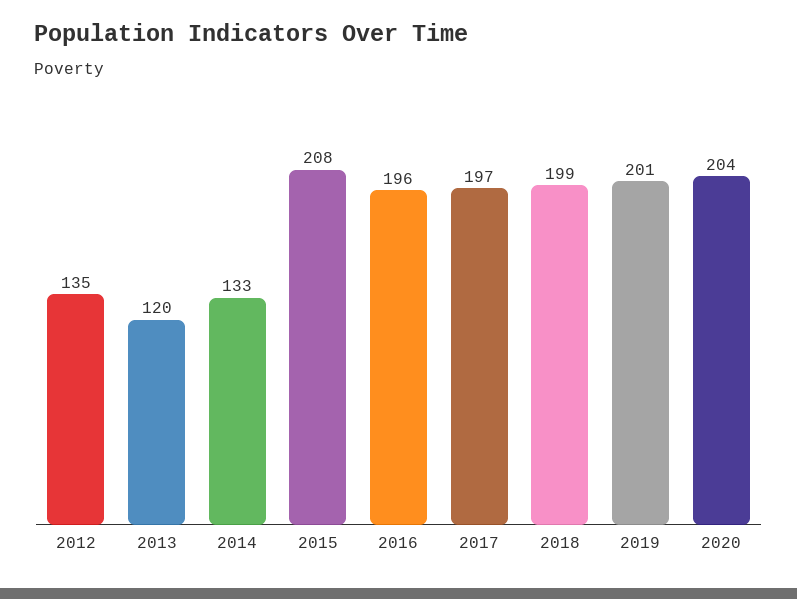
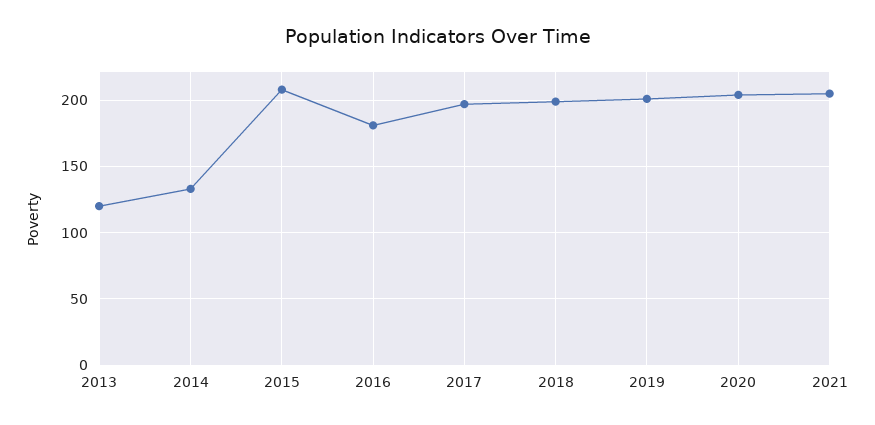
2012: 135 -> none
2016: 196 -> 180
2021: none -> 205

